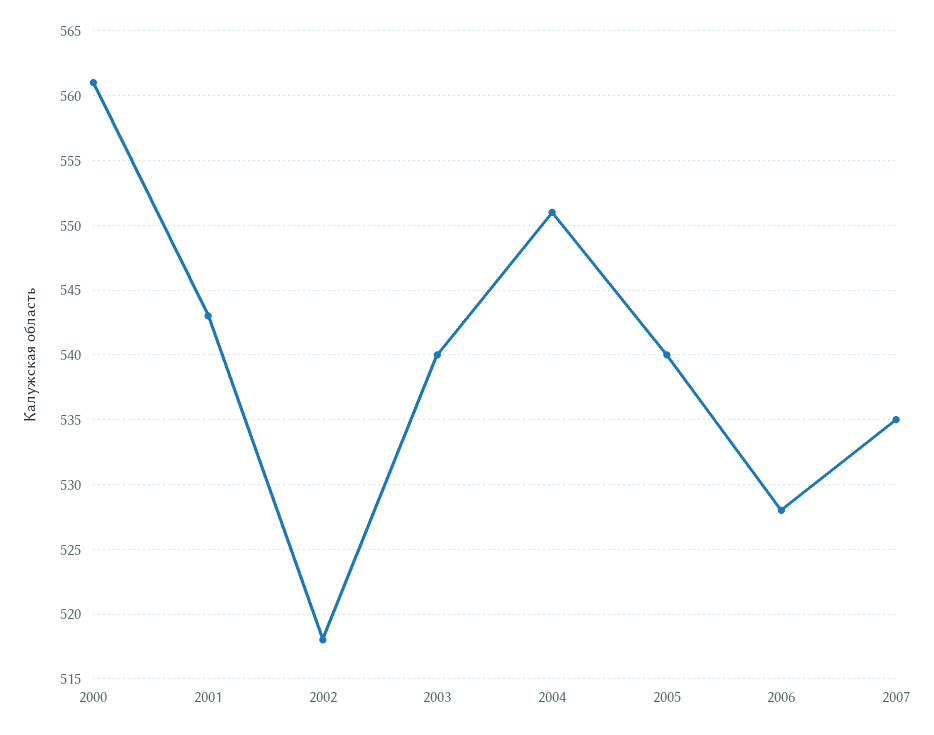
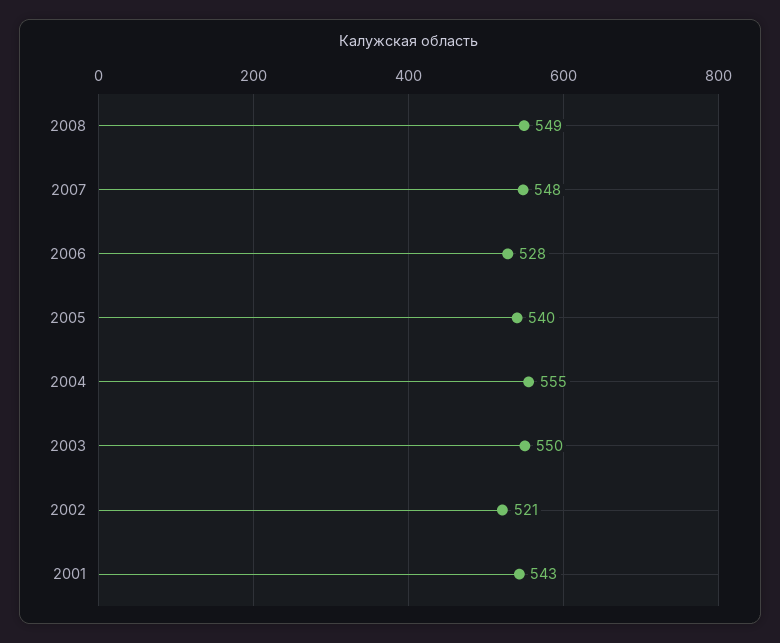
2000: 561 -> none
2002: 518 -> 521
2003: 540 -> 550
2004: 551 -> 555
2007: 535 -> 548
2008: none -> 549

